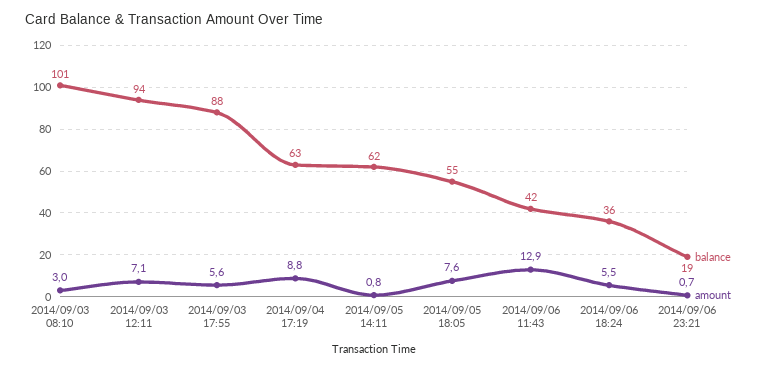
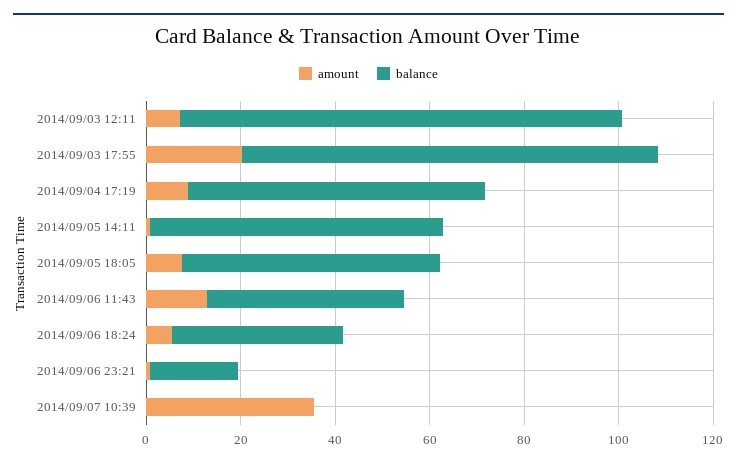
balance, 2014/09/03 08:10: 101 -> none
amount, 2014/09/03 08:10: 3 -> none
amount, 2014/09/03 17:55: 5.6 -> 20
amount, 2014/09/07 10:39: none -> 35
balance, 2014/09/07 10:39: none -> 0

